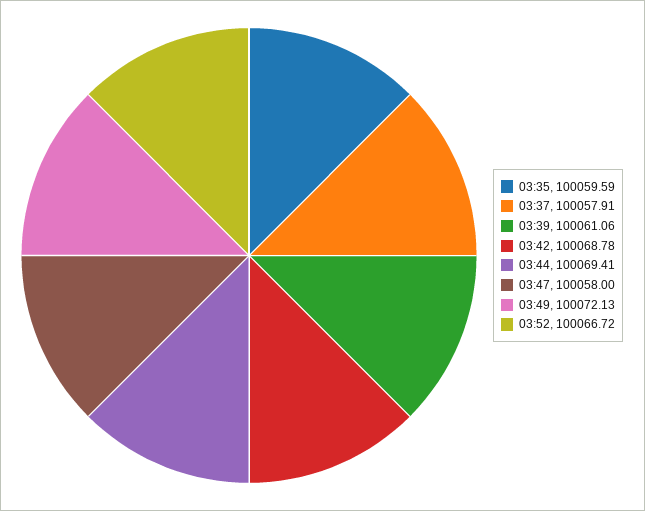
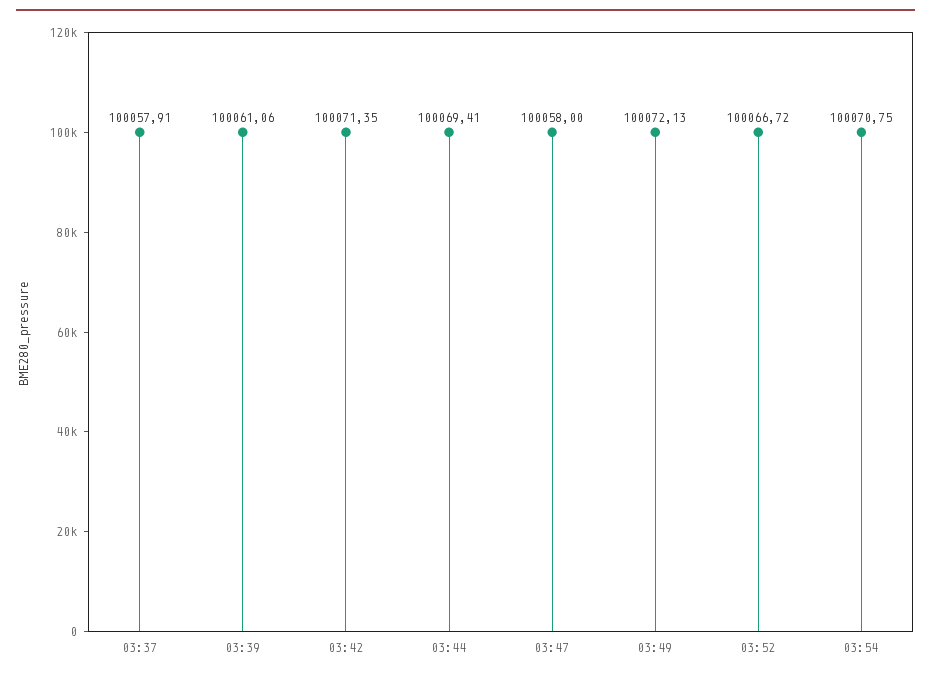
03:35: 100059.59 -> none
03:42: 100068.78 -> 100071.35
03:54: none -> 100070.75

